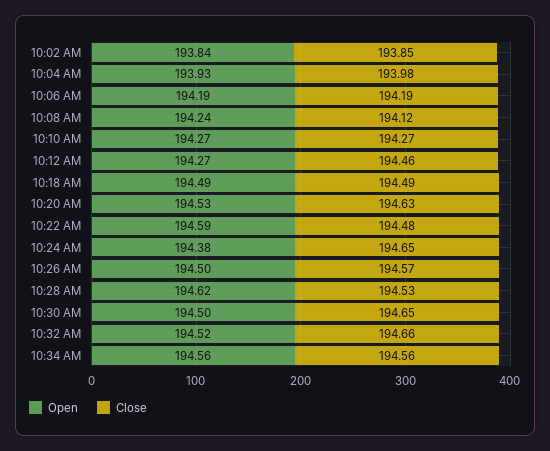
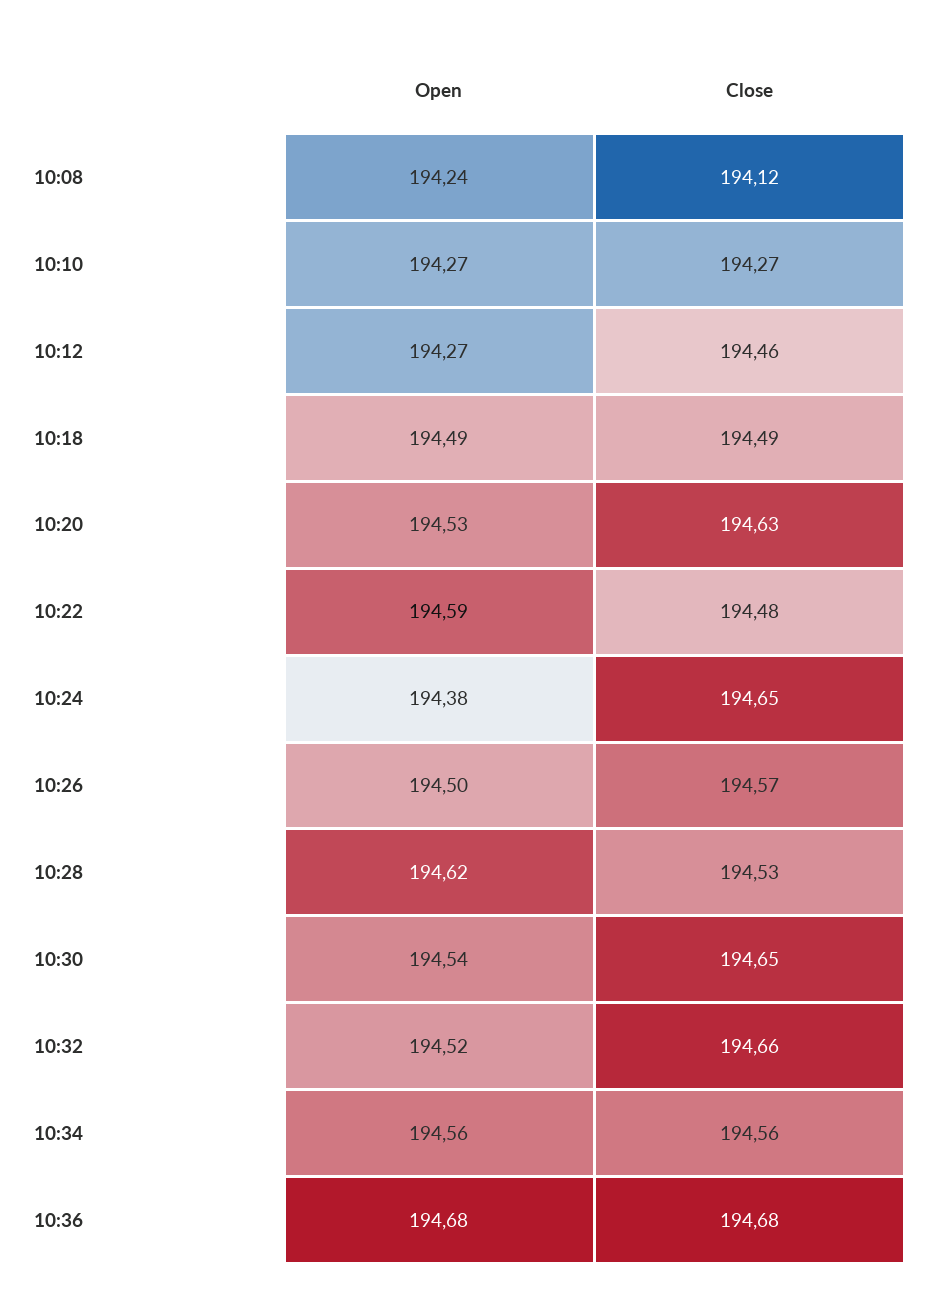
Open, 10:02 AM: 193.84 -> none
Close, 10:02 AM: 193.85 -> none
Open, 10:04 AM: 193.93 -> none
Close, 10:04 AM: 193.98 -> none
Open, 10:06 AM: 194.19 -> none
Close, 10:06 AM: 194.19 -> none
Open, 10:30 AM: 194.5 -> 194.54
Open, 10:36: none -> 194.68
Close, 10:36: none -> 194.68

